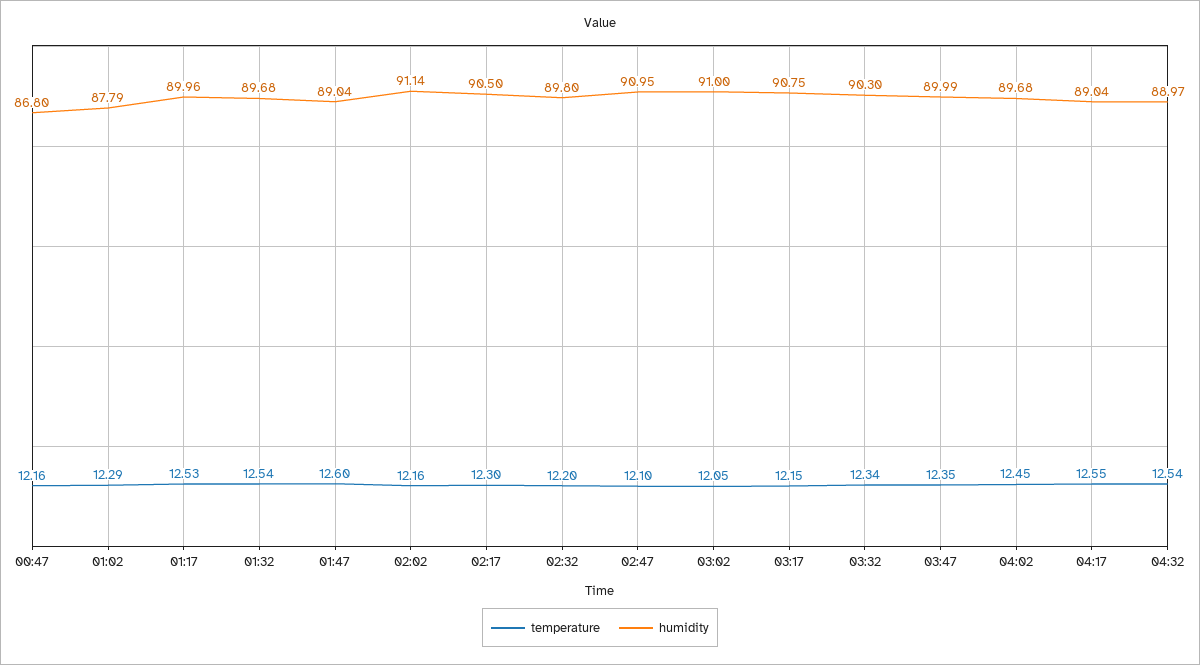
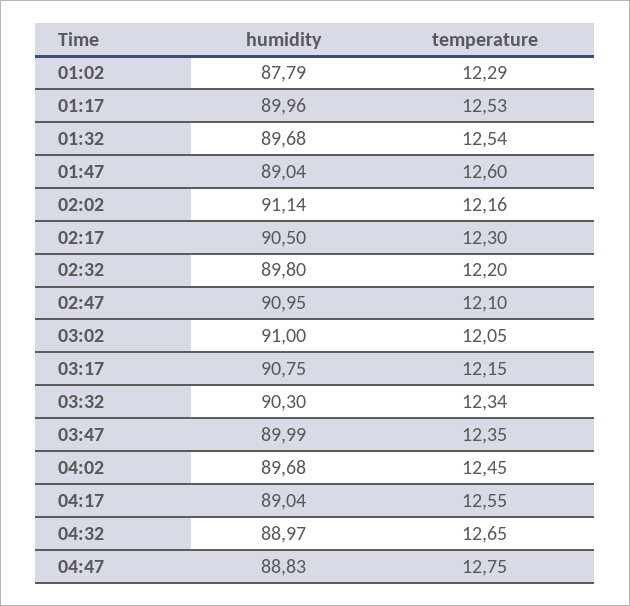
temperature, 00:47: 12.16 -> none
humidity, 00:47: 86.8 -> none
temperature, 04:32: 12.54 -> 12.65
humidity, 04:47: none -> 88.83
temperature, 04:47: none -> 12.75

